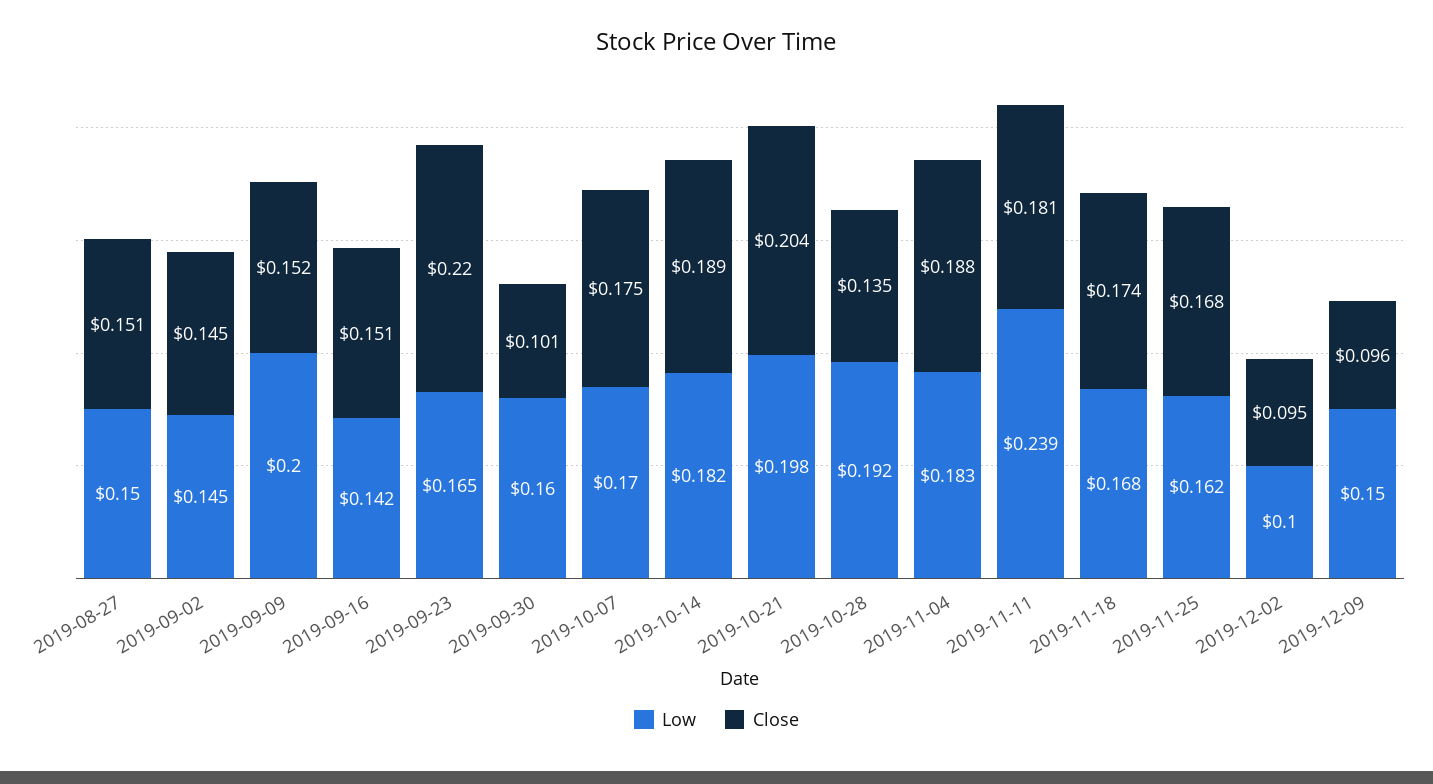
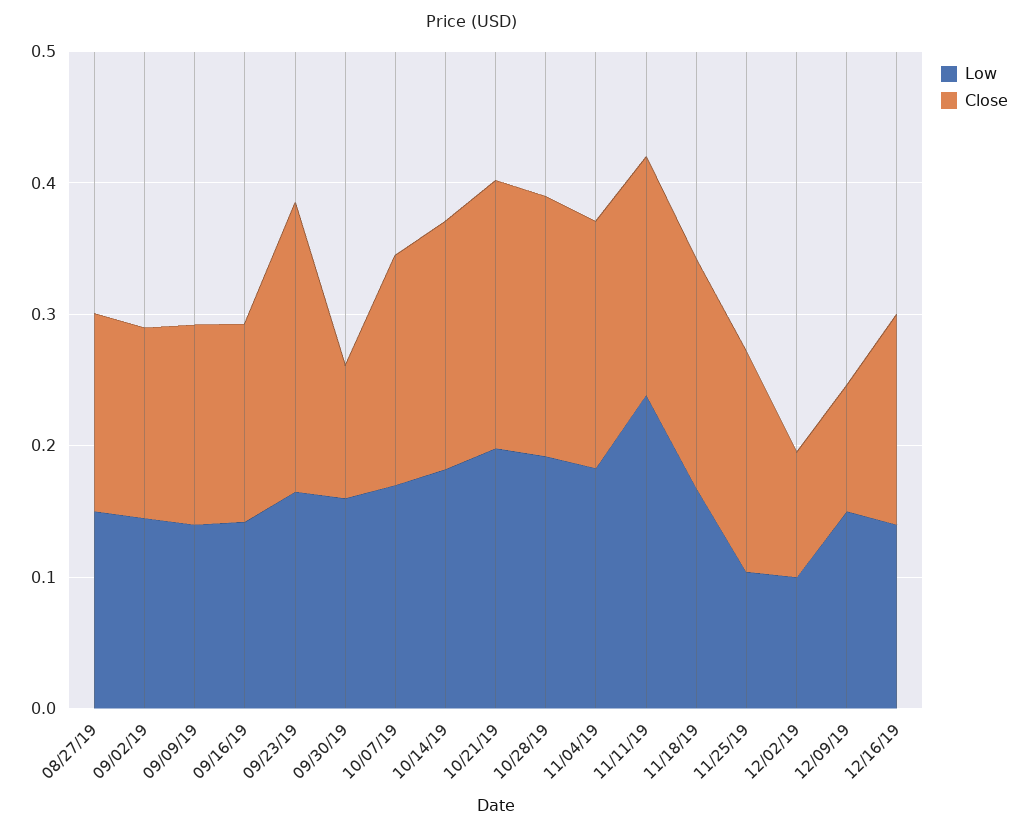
Low, 2019-09-09: 0.2 -> 0.14
Close, 2019-10-28: 0.135 -> 0.2
Low, 2019-11-25: 0.162 -> 0.1
Low, 12/16/19: none -> 0.14
Close, 12/16/19: none -> 0.16

